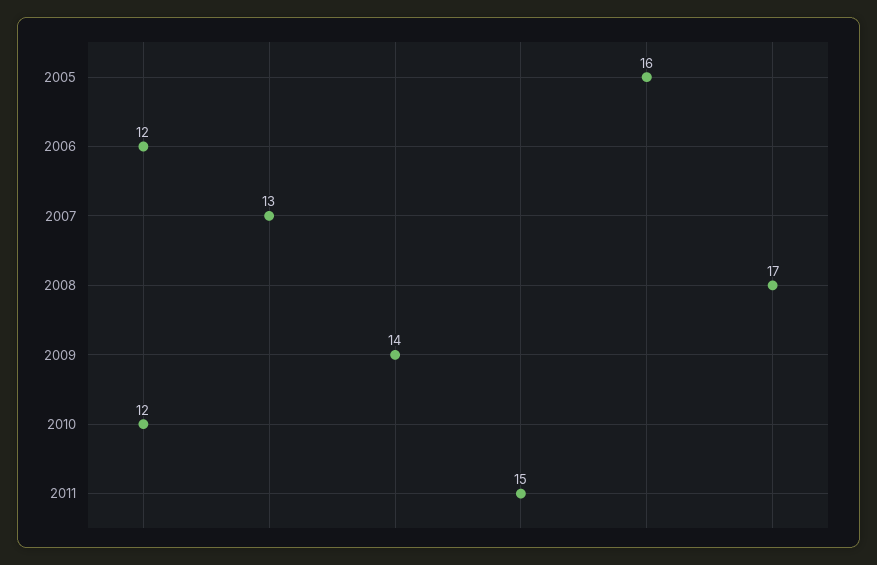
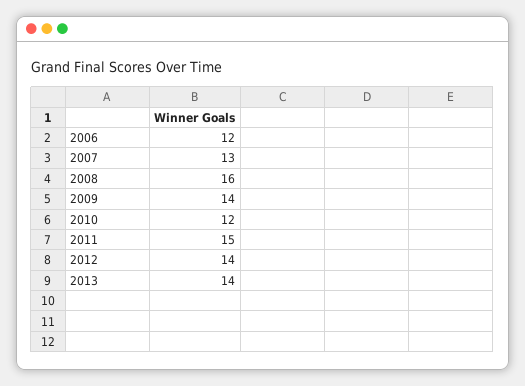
2005: 16 -> none
2008: 17 -> 16
2012: none -> 14
2013: none -> 14

